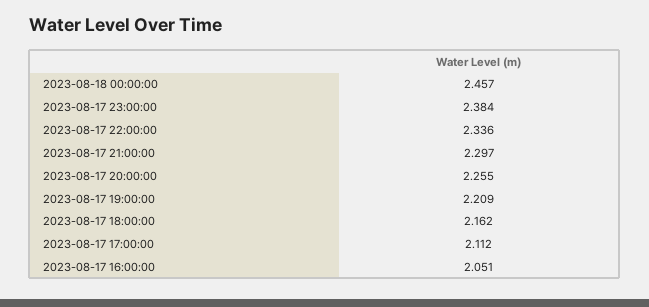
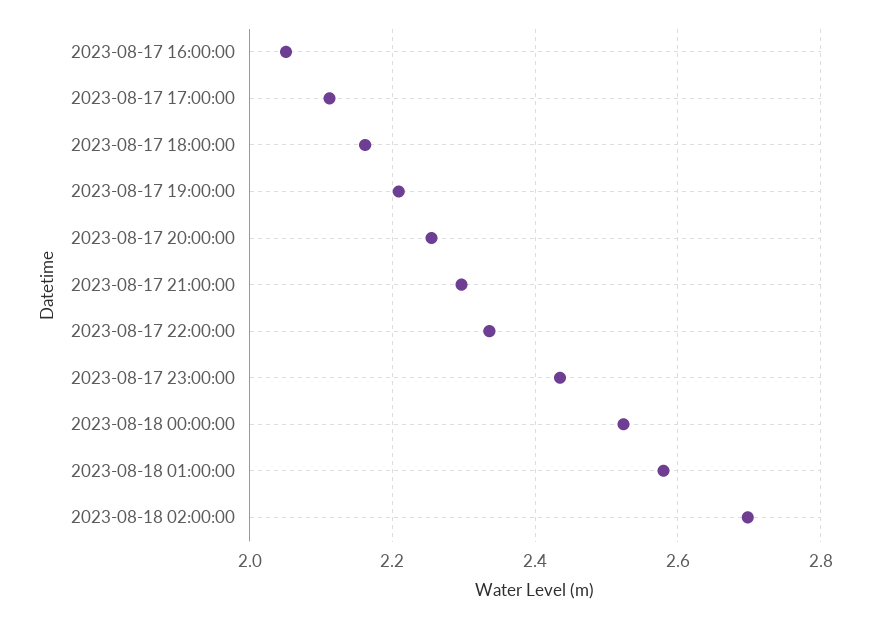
2023-08-18 00:00:00: 2.457 -> 2.52
2023-08-17 23:00:00: 2.384 -> 2.44
2023-08-18 01:00:00: none -> 2.58
2023-08-18 02:00:00: none -> 2.7

